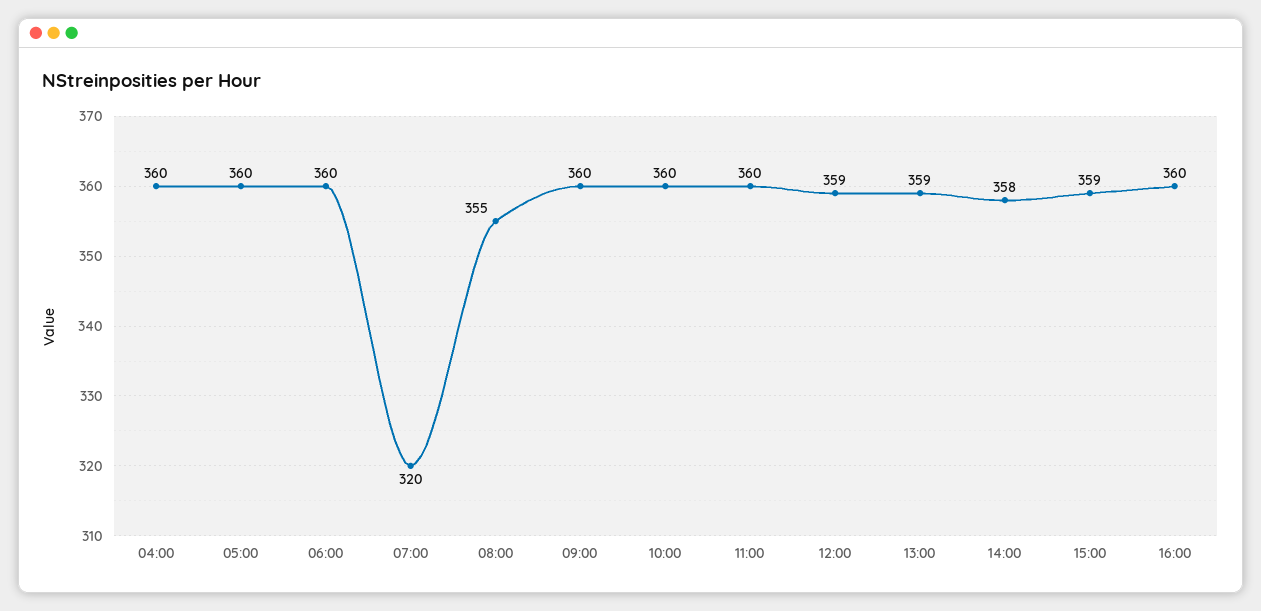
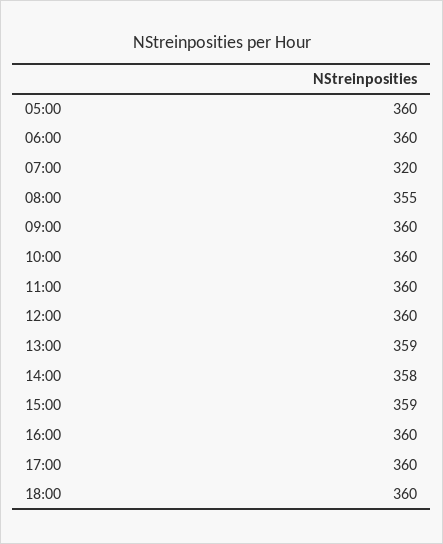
04:00: 360 -> none
12:00: 359 -> 360
17:00: none -> 360
18:00: none -> 360

